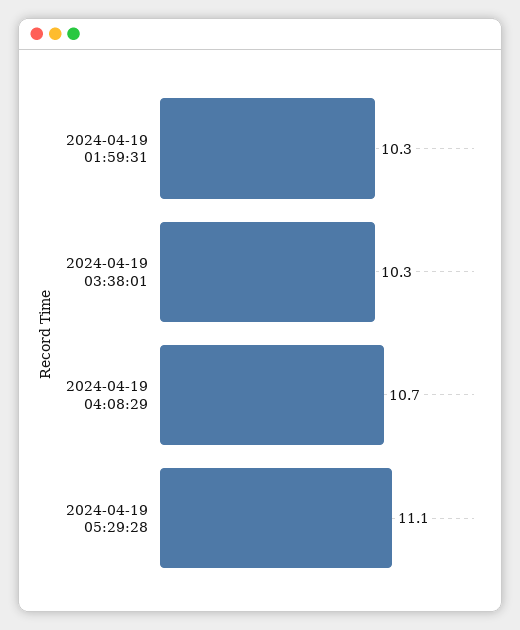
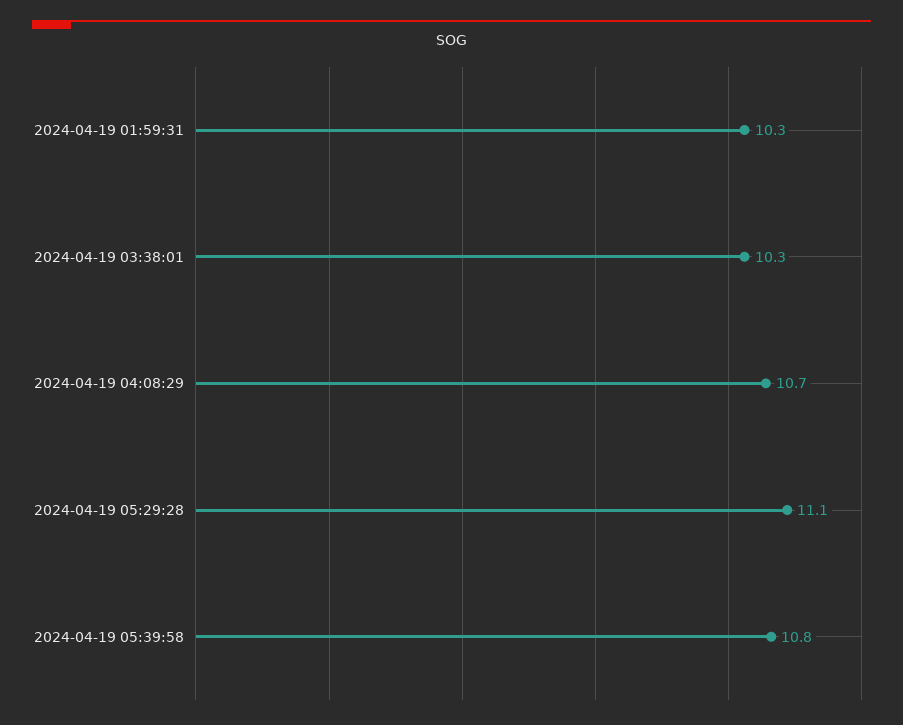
2024-04-19 05:39:58: none -> 10.8

